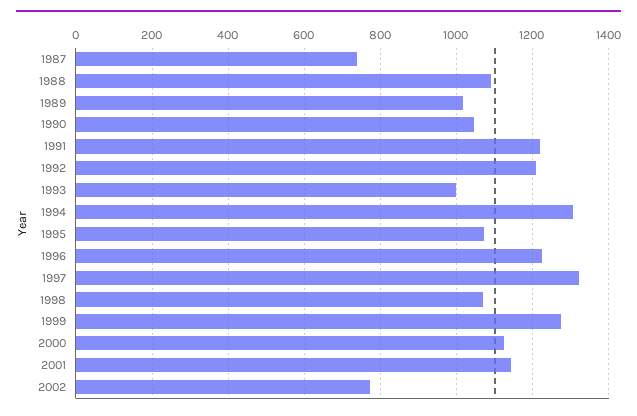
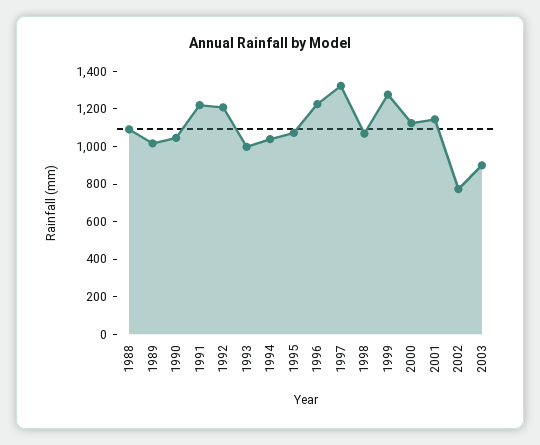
1987: 740 -> none
1994: 1300 -> 1050
2003: none -> 900

